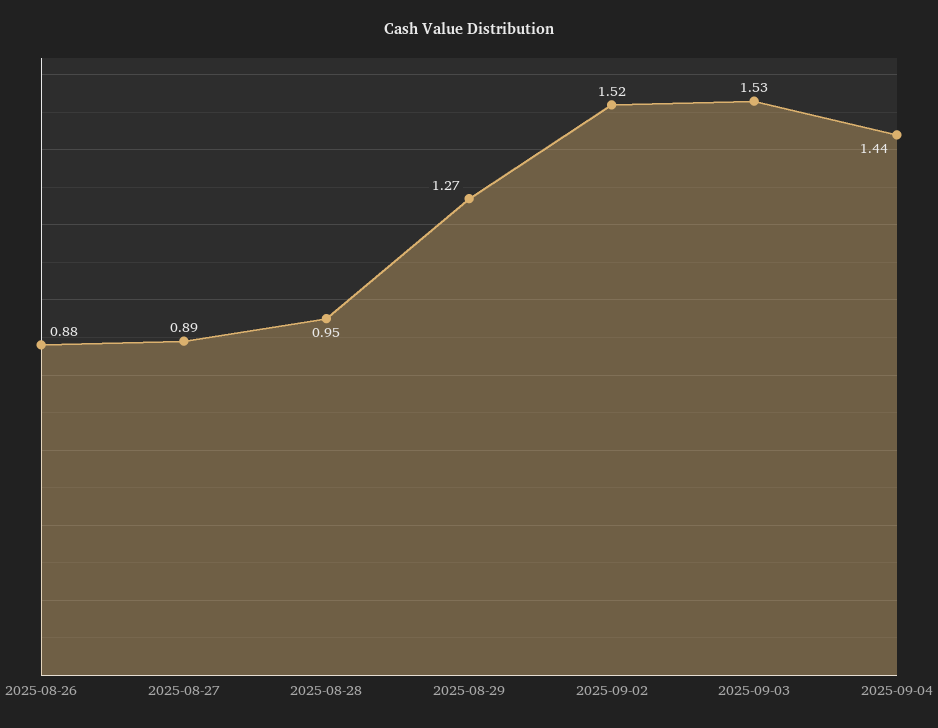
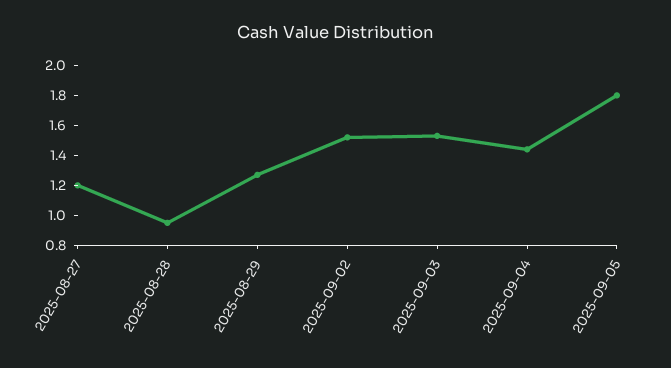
2025-08-26: 0.88 -> none
2025-08-27: 0.89 -> 1.2
2025-09-05: none -> 1.8

